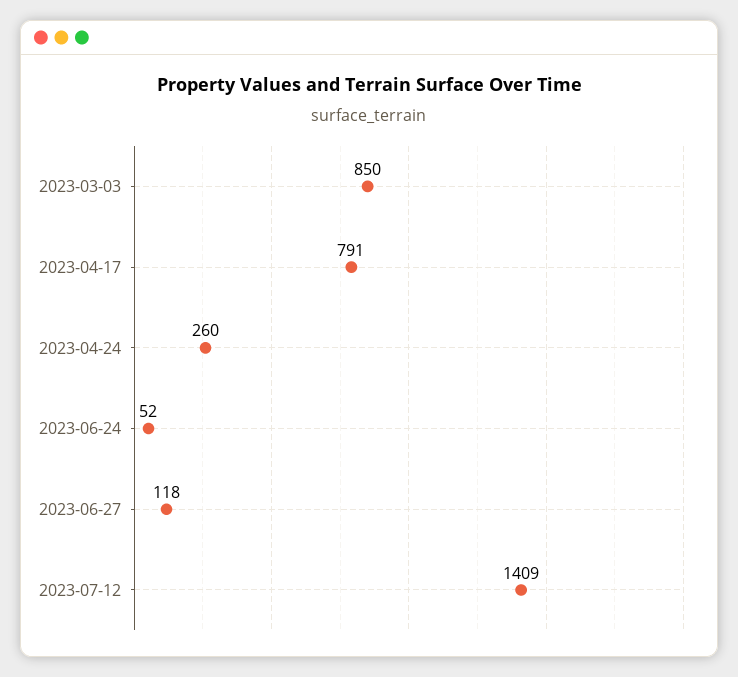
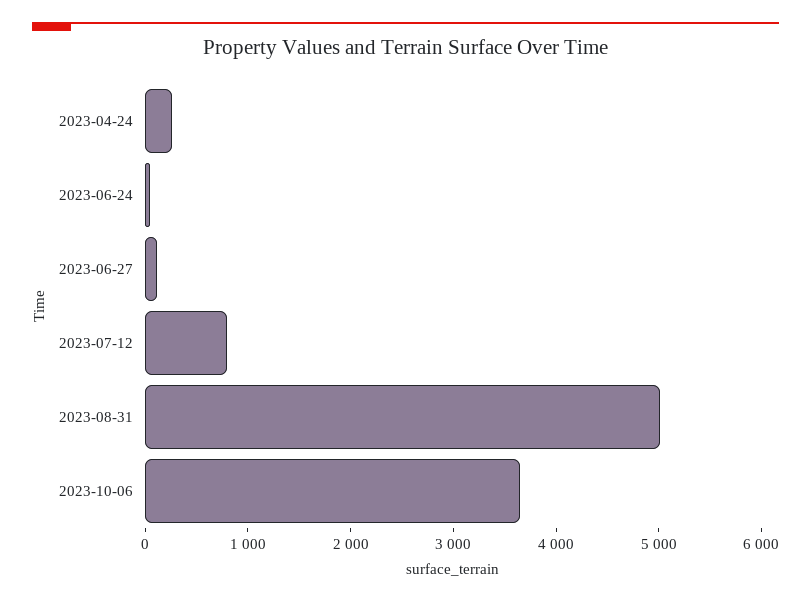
2023-03-03: 850 -> none
2023-04-17: 791 -> none
2023-07-12: 1409 -> 800
2023-08-31: none -> 5000
2023-10-06: none -> 3600

